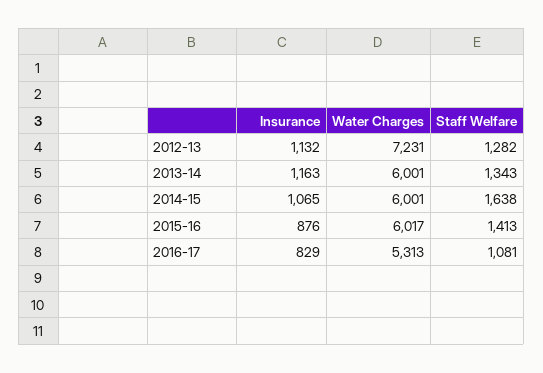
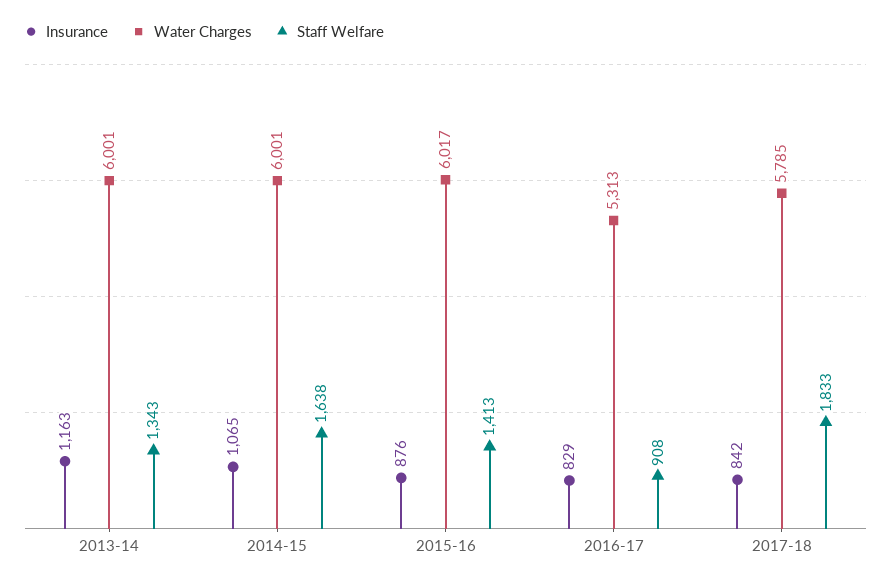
Insurance, 2012-13: 1132 -> none
Water Charges, 2012-13: 7231 -> none
Staff Welfare, 2012-13: 1282 -> none
Staff Welfare, 2016-17: 1081 -> 908
Insurance, 2017-18: none -> 842
Water Charges, 2017-18: none -> 5785
Staff Welfare, 2017-18: none -> 1833

